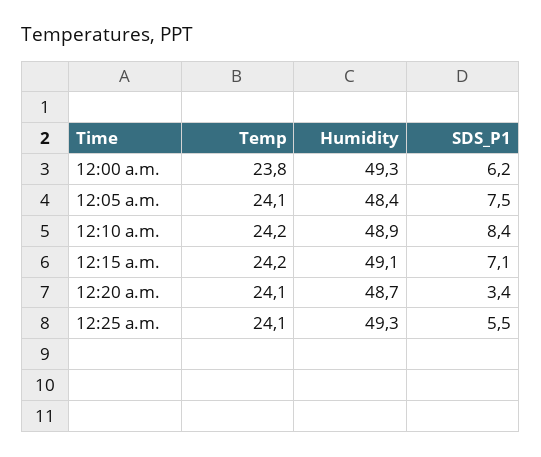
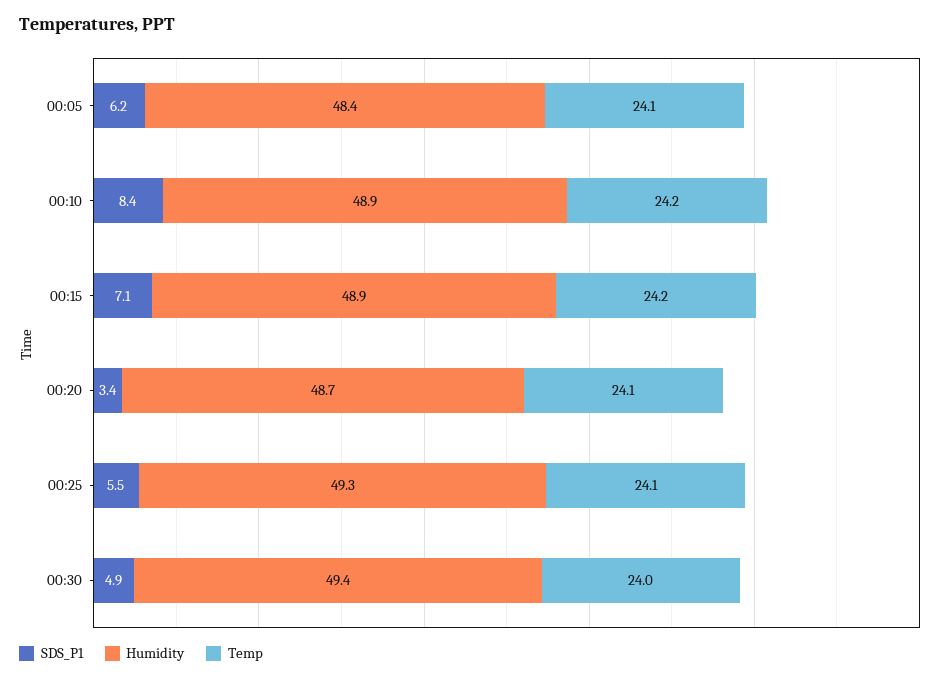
Temp, 12:00 a.m.: 23.8 -> none
Humidity, 12:00 a.m.: 49.3 -> none
SDS_P1, 12:00 a.m.: 6.2 -> none
SDS_P1, 12:05 a.m.: 7.5 -> 6.2
Humidity, 12:15 a.m.: 49.1 -> 48.9
SDS_P1, 00:30: none -> 4.9
Humidity, 00:30: none -> 49.4
Temp, 00:30: none -> 24

